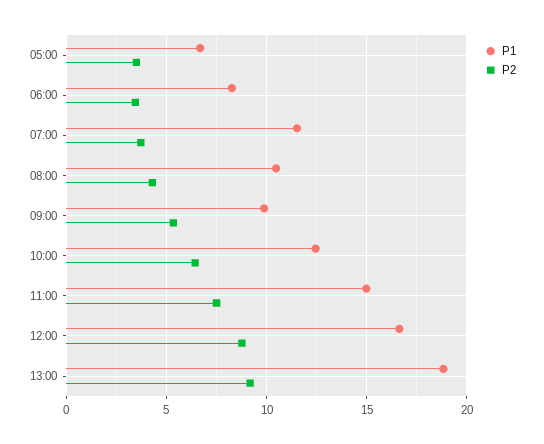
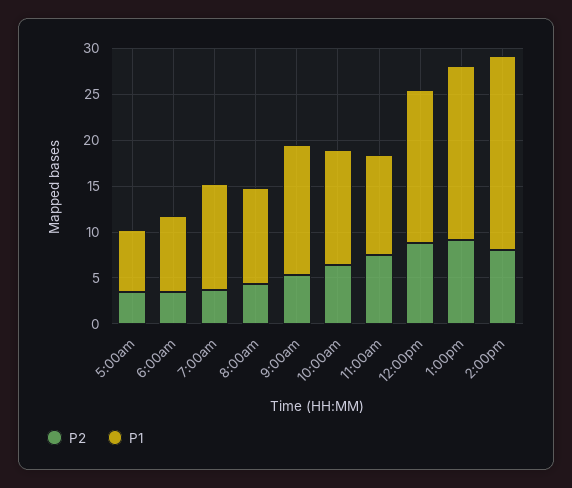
P1, 09:00: 10 -> 14
P1, 11:00: 15 -> 11
P2, 2:00pm: none -> 8
P1, 2:00pm: none -> 21

